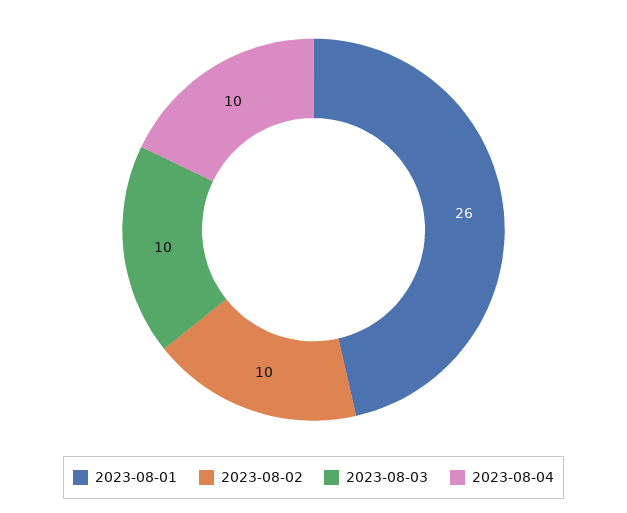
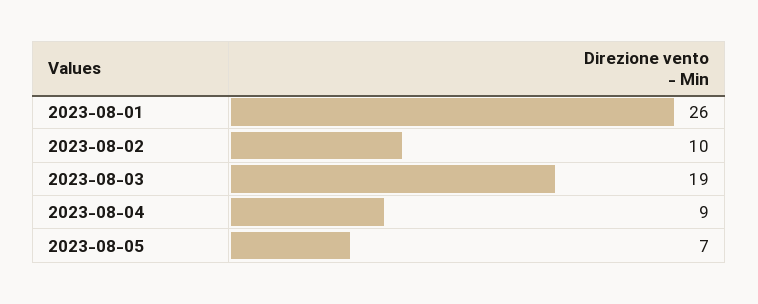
2023-08-03: 10 -> 19
2023-08-04: 10 -> 9
2023-08-05: none -> 7

